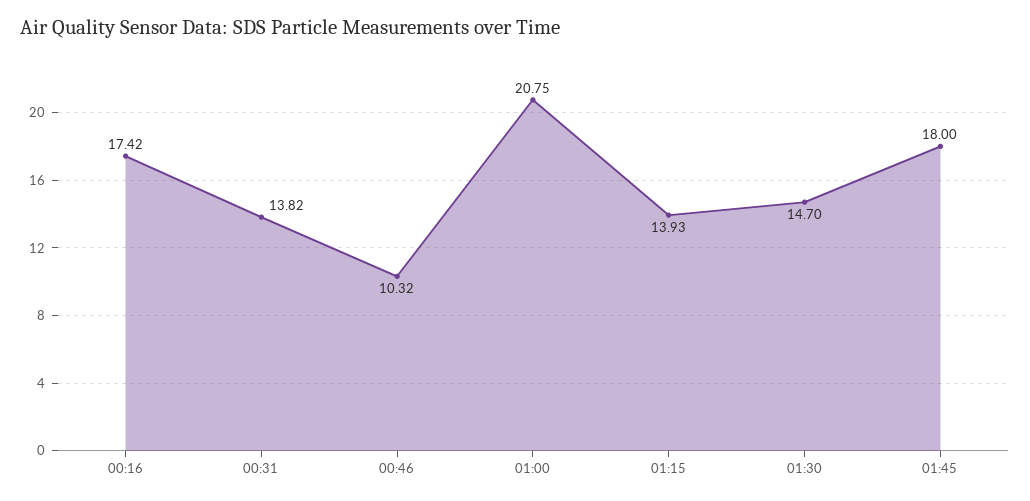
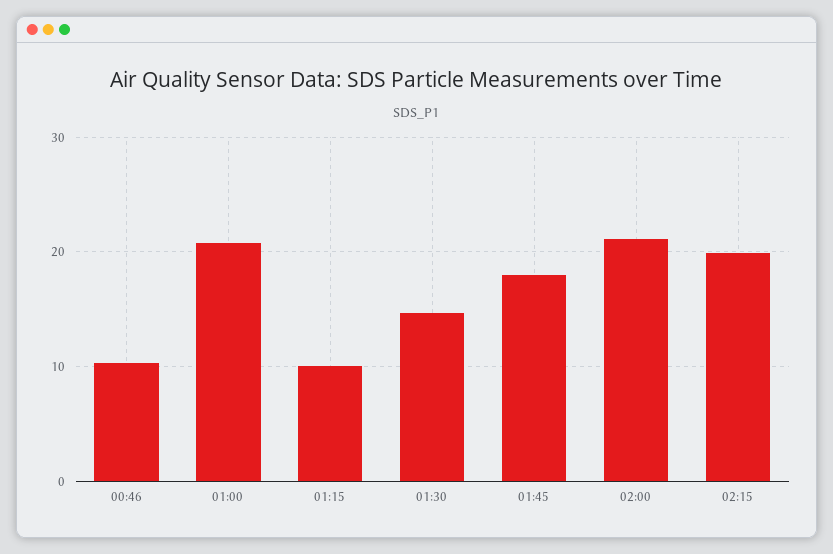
00:16: 17.42 -> none
00:31: 13.82 -> none
01:15: 13.93 -> 10
02:00: none -> 21
02:15: none -> 20

